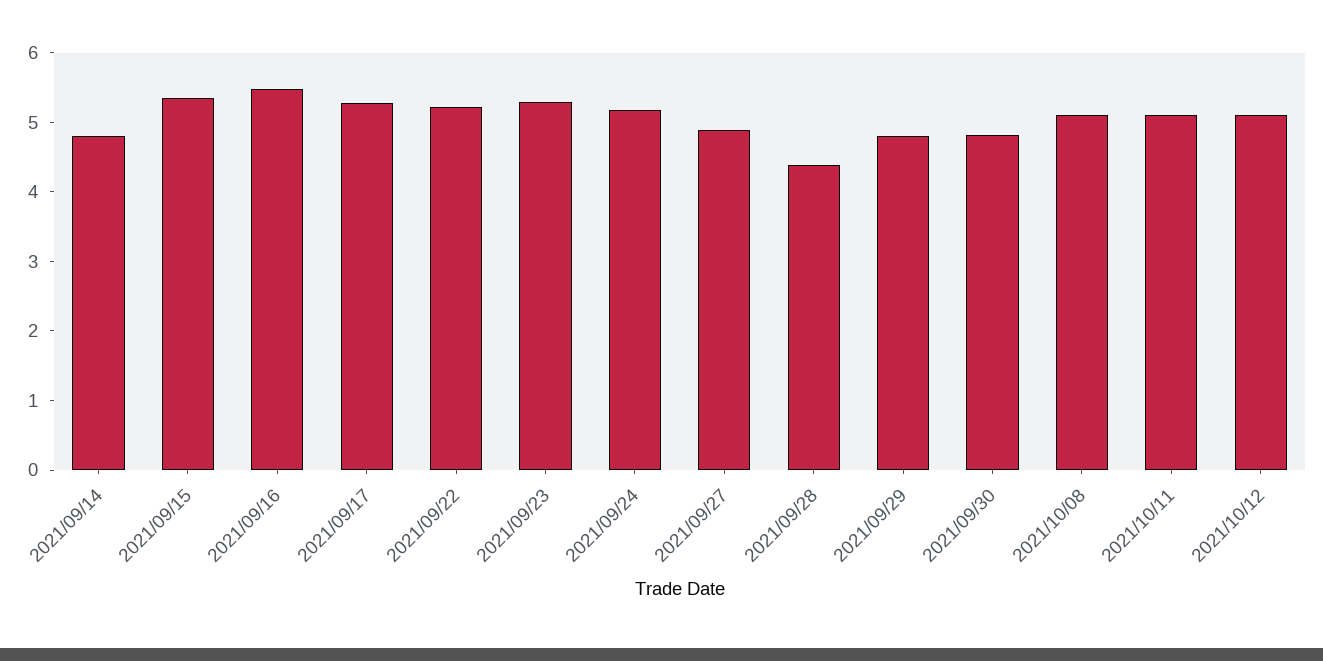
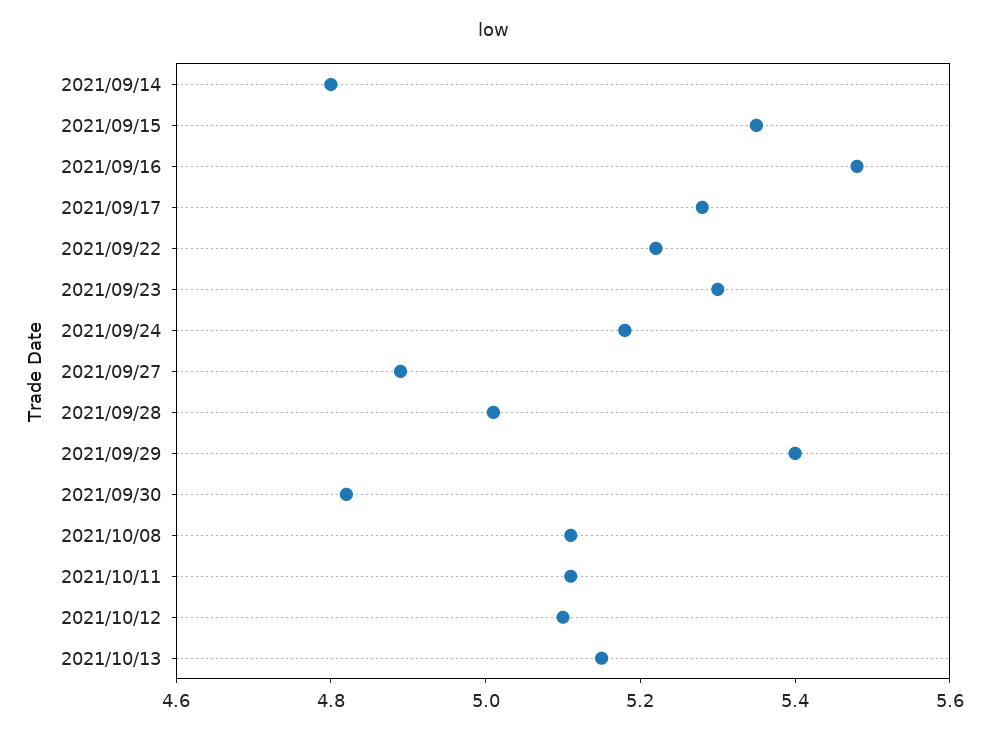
2021/09/28: 4.4 -> 5
2021/09/29: 4.8 -> 5.4
2021/10/13: none -> 5.15

